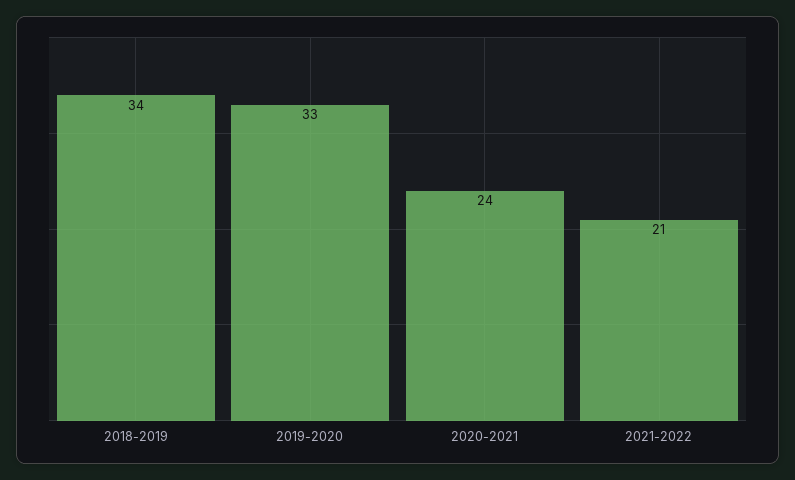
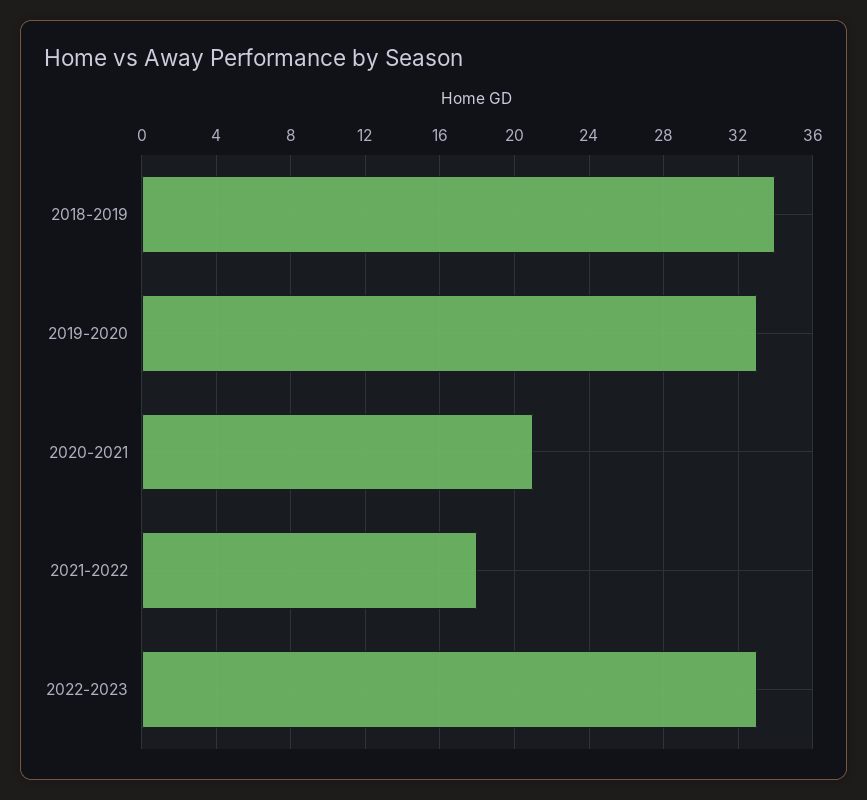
2020-2021: 24 -> 21
2021-2022: 21 -> 18
2022-2023: none -> 33

